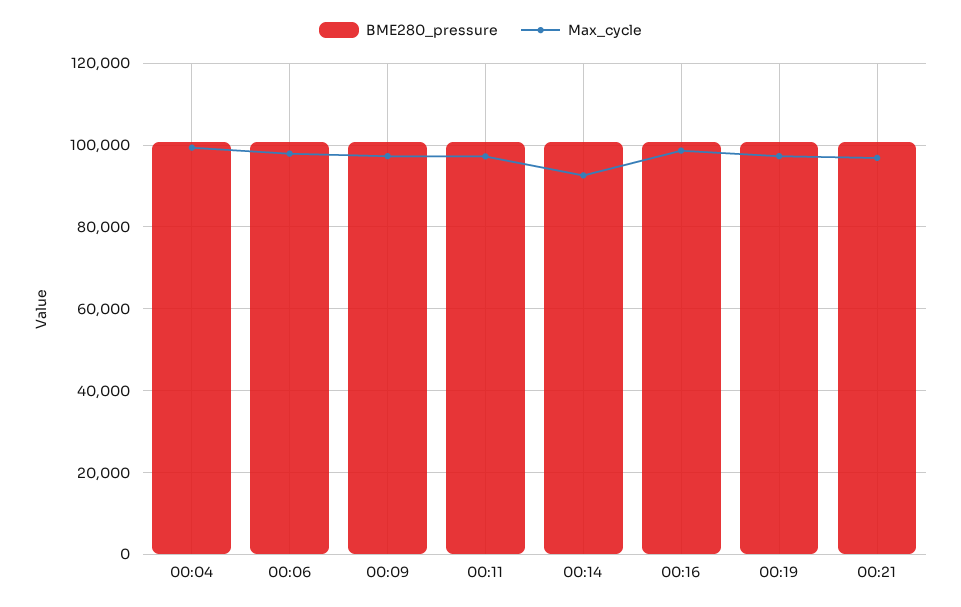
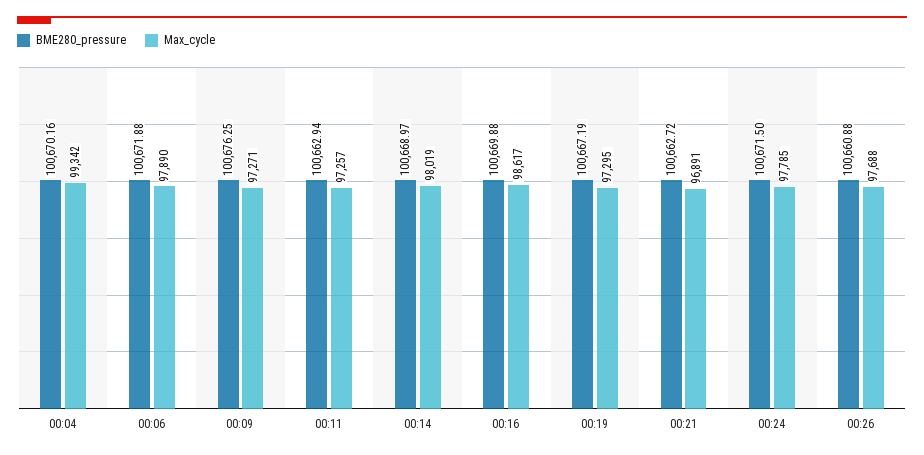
Max_cycle, 00:14: 92000 -> 98019
BME280_pressure, 00:24: none -> 100671.5
Max_cycle, 00:24: none -> 97785
BME280_pressure, 00:26: none -> 100660.88
Max_cycle, 00:26: none -> 97688

